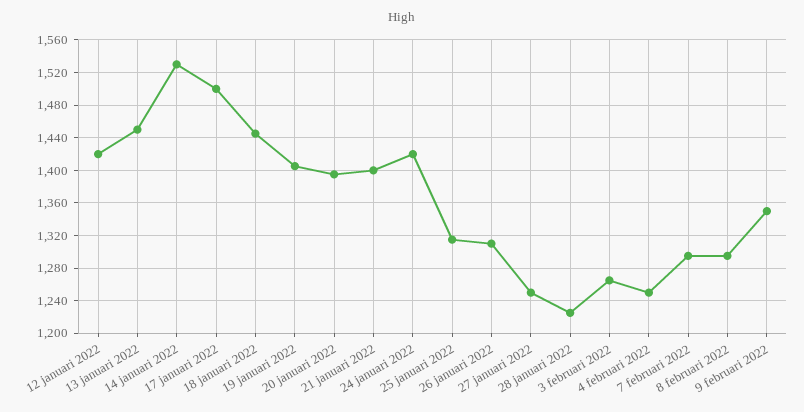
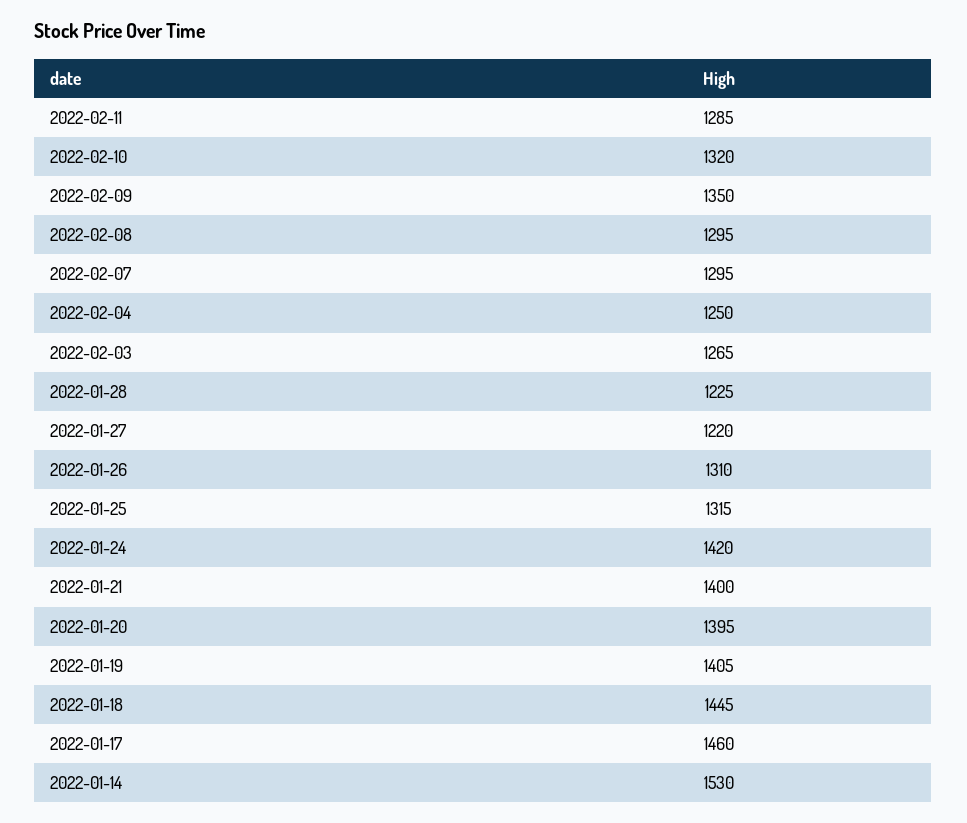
12 januari 2022: 1420 -> none
13 januari 2022: 1450 -> none
17 januari 2022: 1500 -> 1460
27 januari 2022: 1250 -> 1220
2022-02-11: none -> 1285
2022-02-10: none -> 1320

